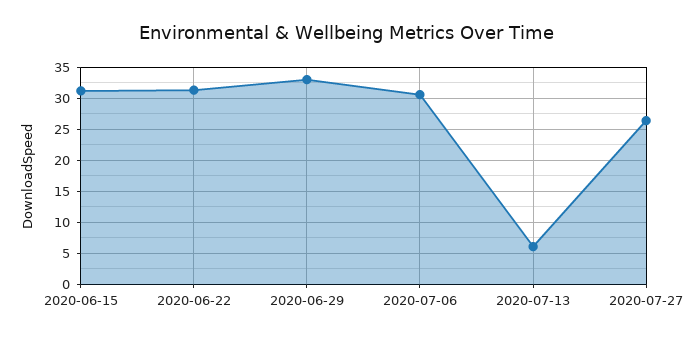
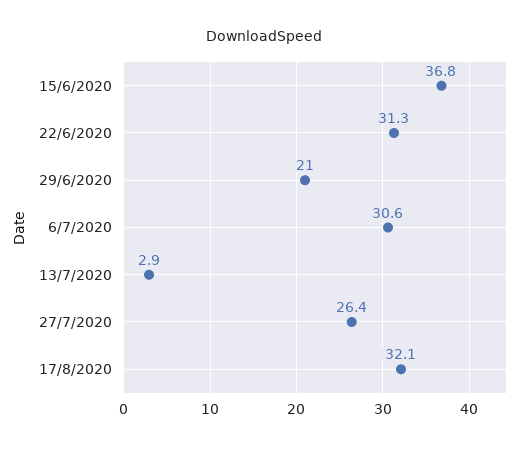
2020-06-15: 31 -> 36.8
2020-06-29: 33 -> 21
2020-07-13: 6 -> 2.9
17/8/2020: none -> 32.1

